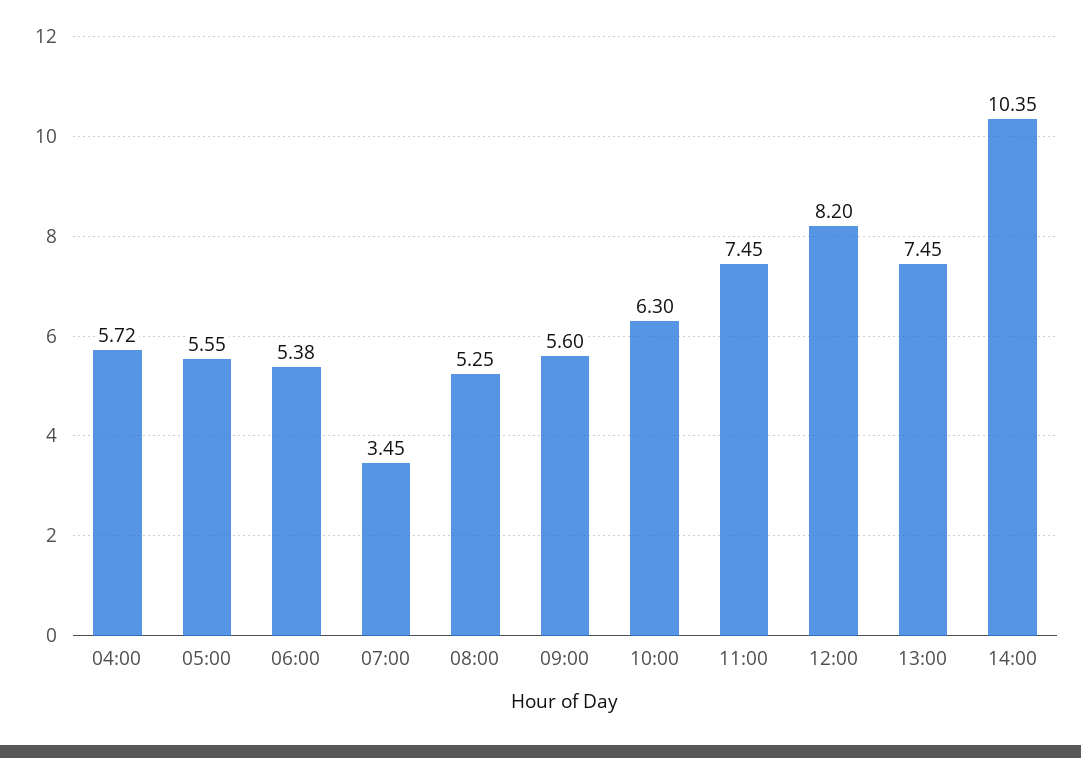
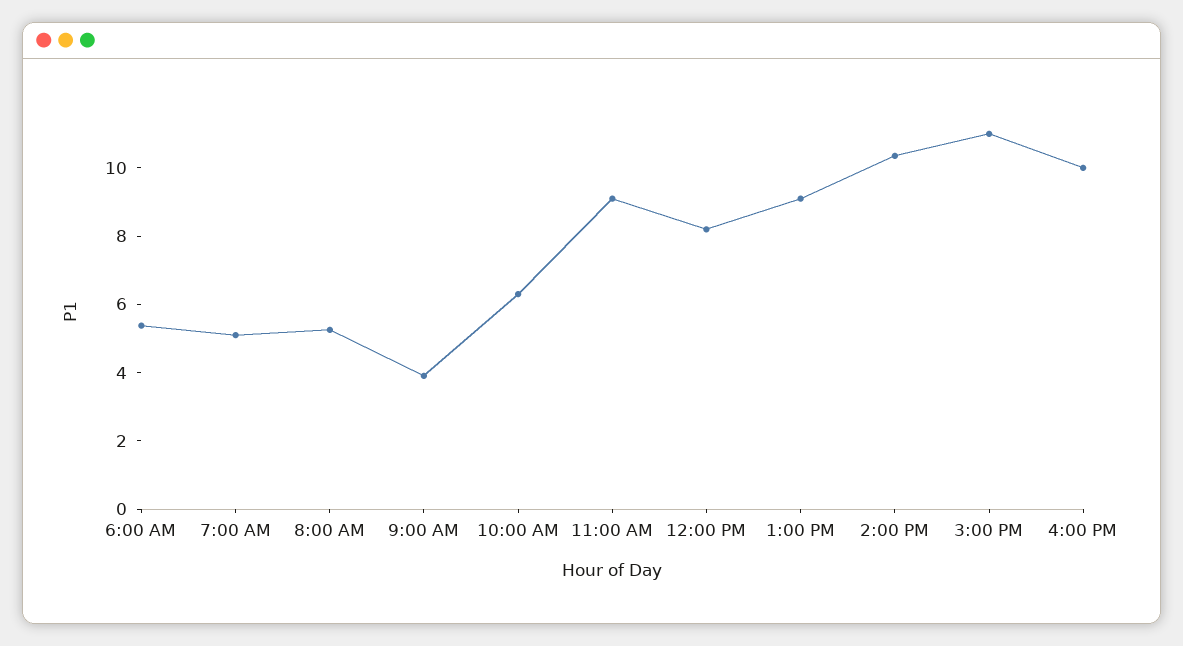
04:00: 5.72 -> none
05:00: 5.55 -> none
07:00: 3.45 -> 5
09:00: 5.6 -> 4
11:00: 7.45 -> 9
13:00: 7.45 -> 9
3:00 PM: none -> 11
4:00 PM: none -> 10

